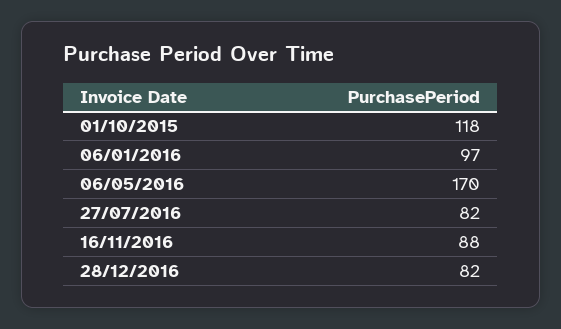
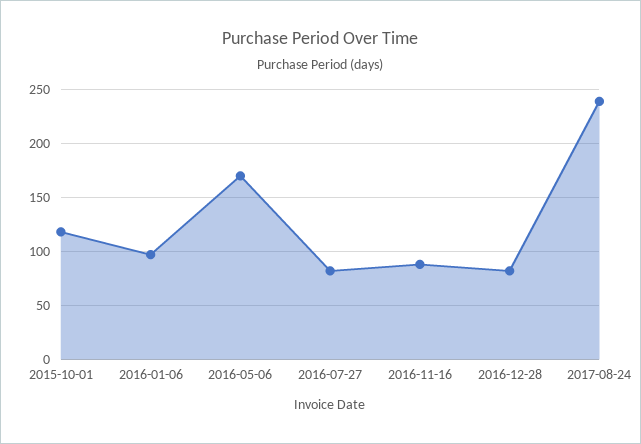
2017-08-24: none -> 240

